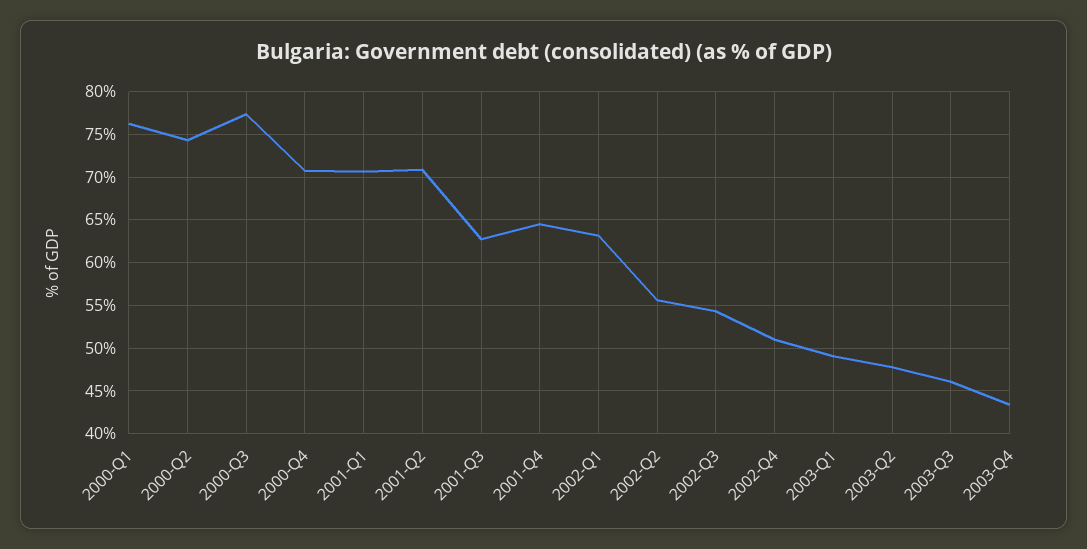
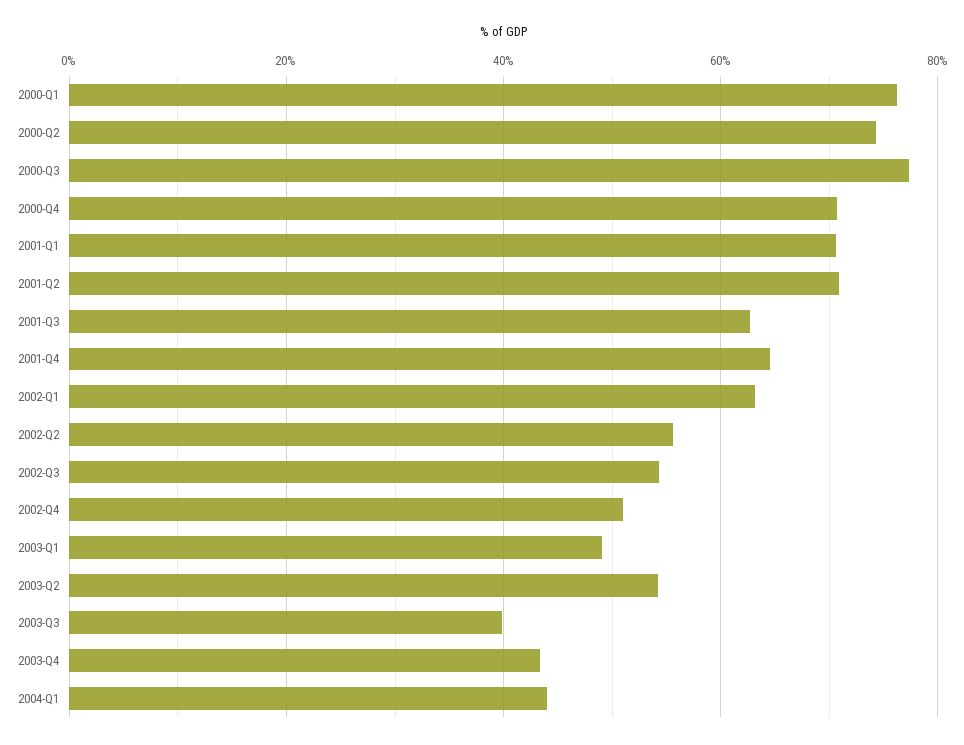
2003-Q2: 48 -> 54
2003-Q3: 46 -> 40
2004-Q1: none -> 44

